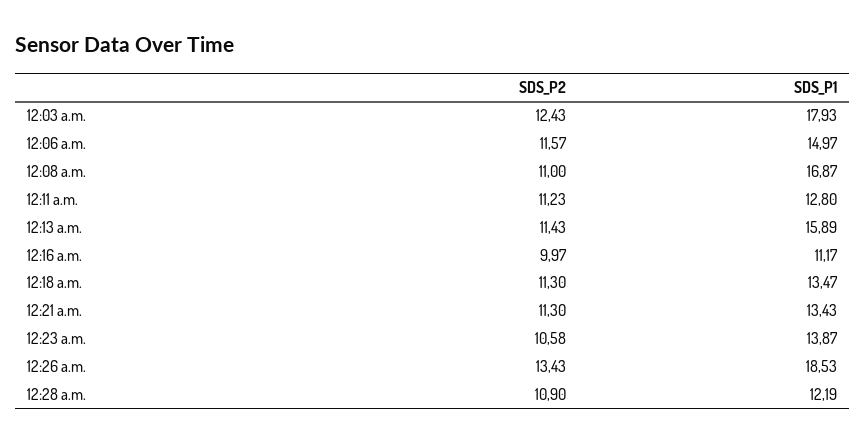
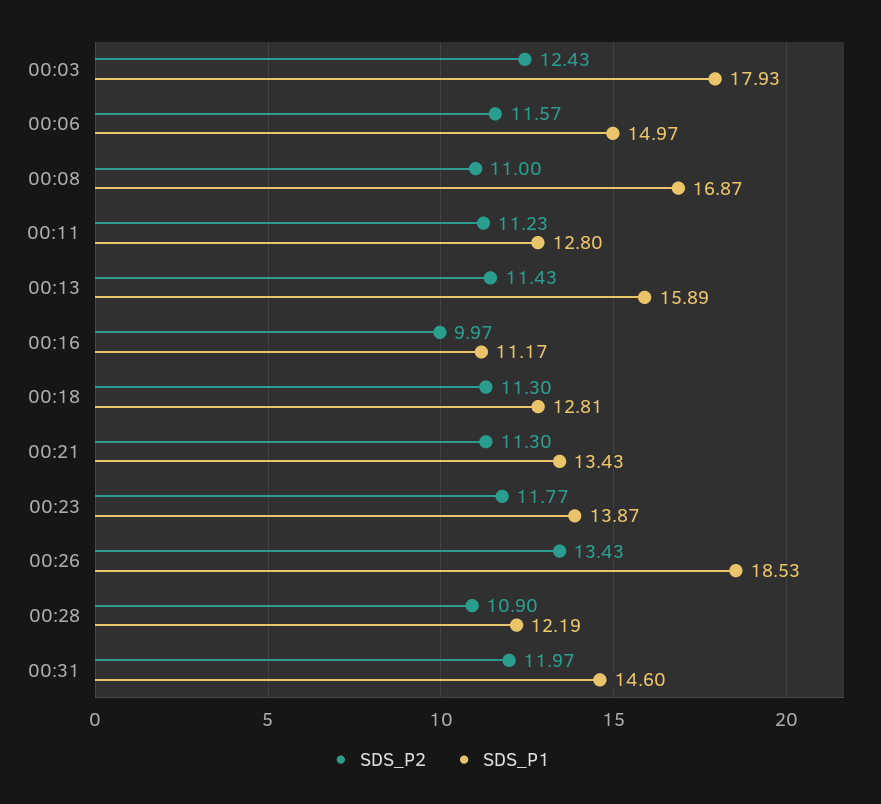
SDS_P1, 12:18 a.m.: 13.47 -> 12.81
SDS_P2, 12:23 a.m.: 10.58 -> 11.77
SDS_P2, 00:31: none -> 11.97
SDS_P1, 00:31: none -> 14.6

